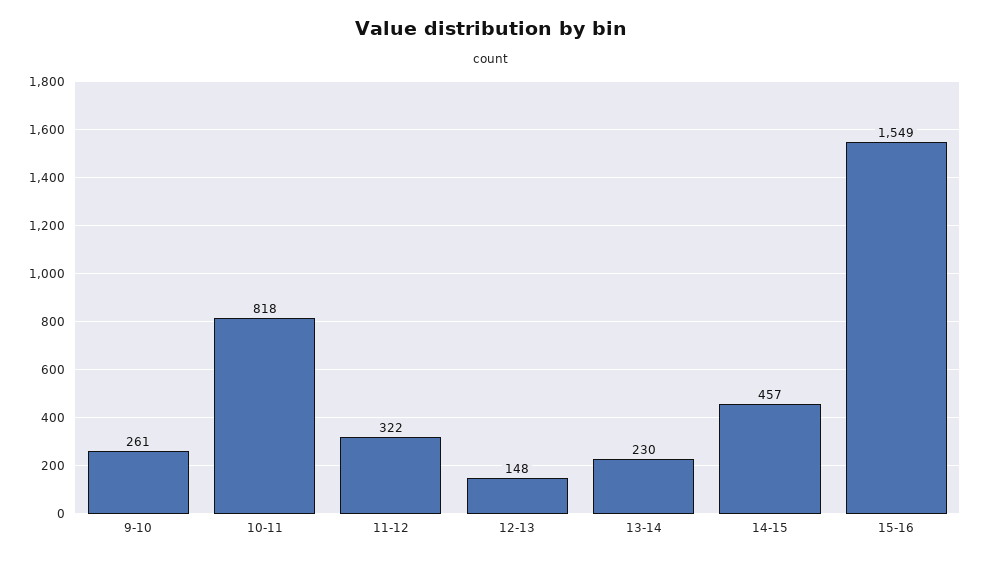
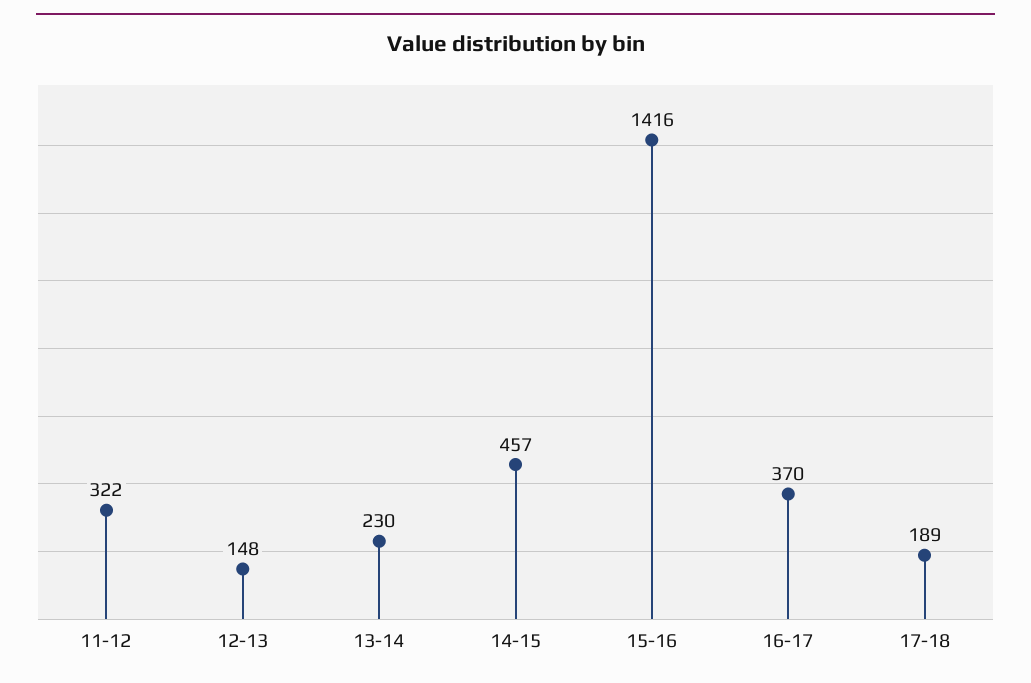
9-10: 261 -> none
10-11: 818 -> none
15-16: 1549 -> 1416
16-17: none -> 370
17-18: none -> 189

